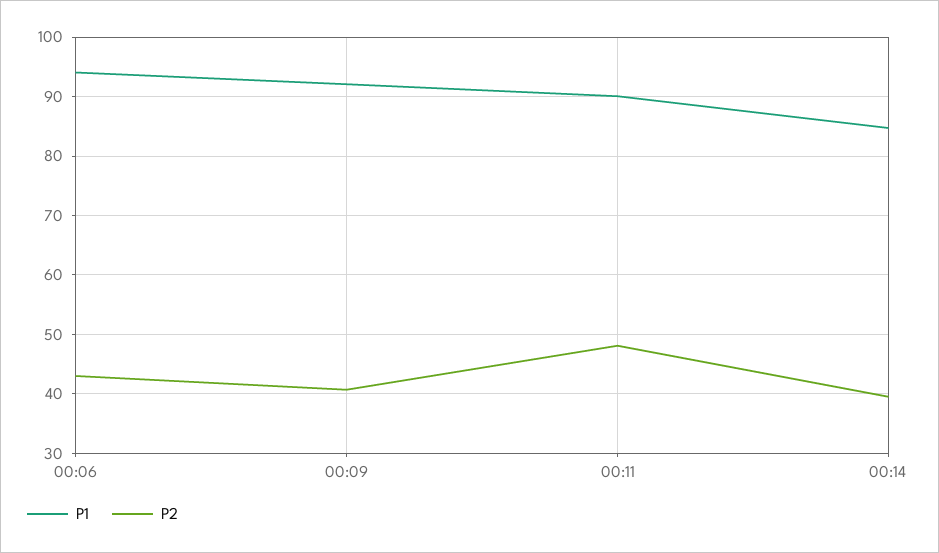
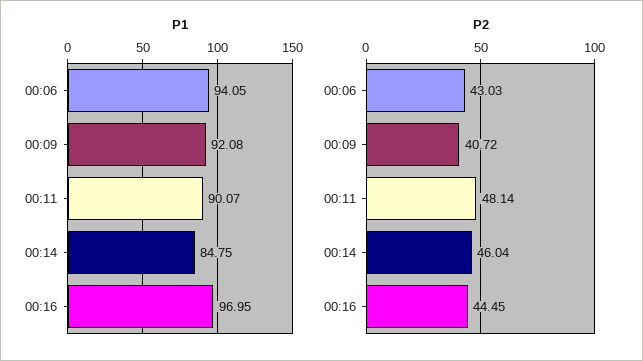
P2, 00:14: 40 -> 46.04
P1, 00:16: none -> 96.95
P2, 00:16: none -> 44.45

